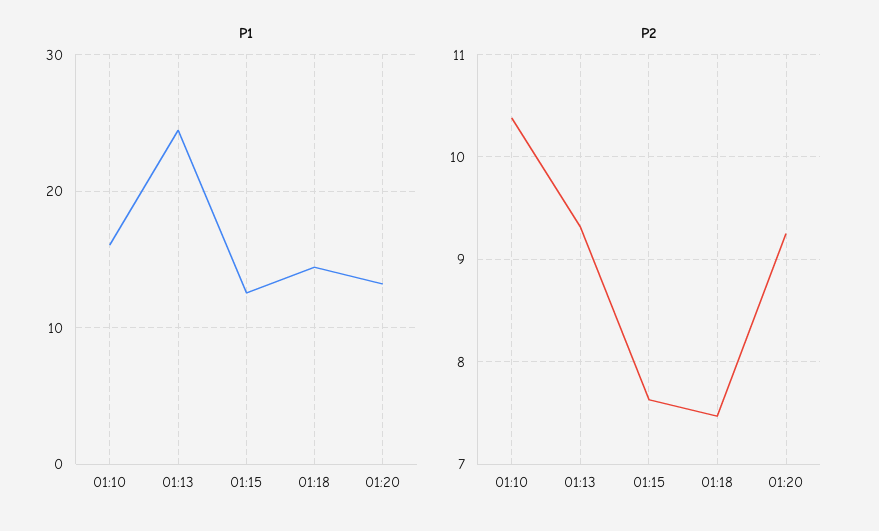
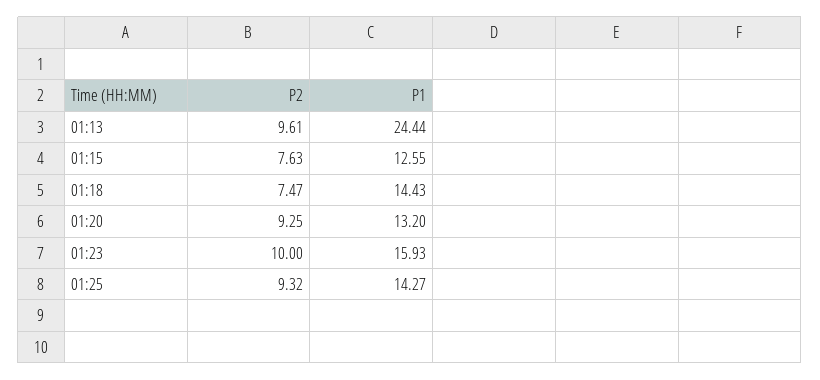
P1, 01:10: 16 -> none
P2, 01:10: 10.4 -> none
P2, 01:13: 9.3 -> 9.61
P2, 01:23: none -> 10
P1, 01:23: none -> 15.93
P2, 01:25: none -> 9.32
P1, 01:25: none -> 14.27

